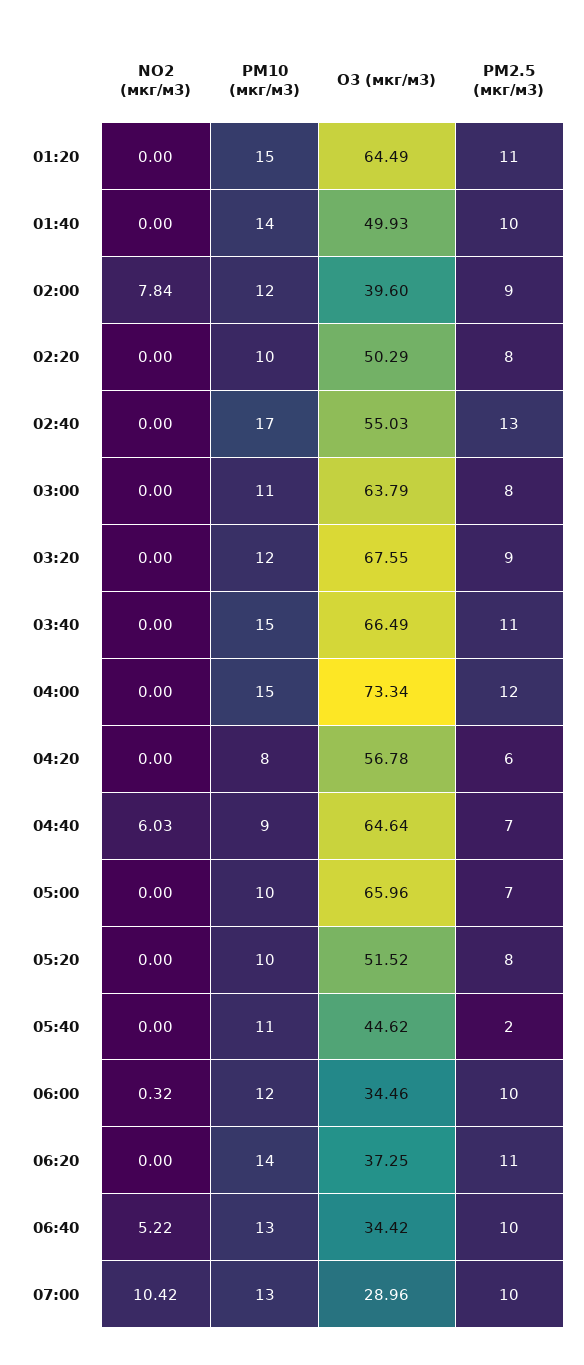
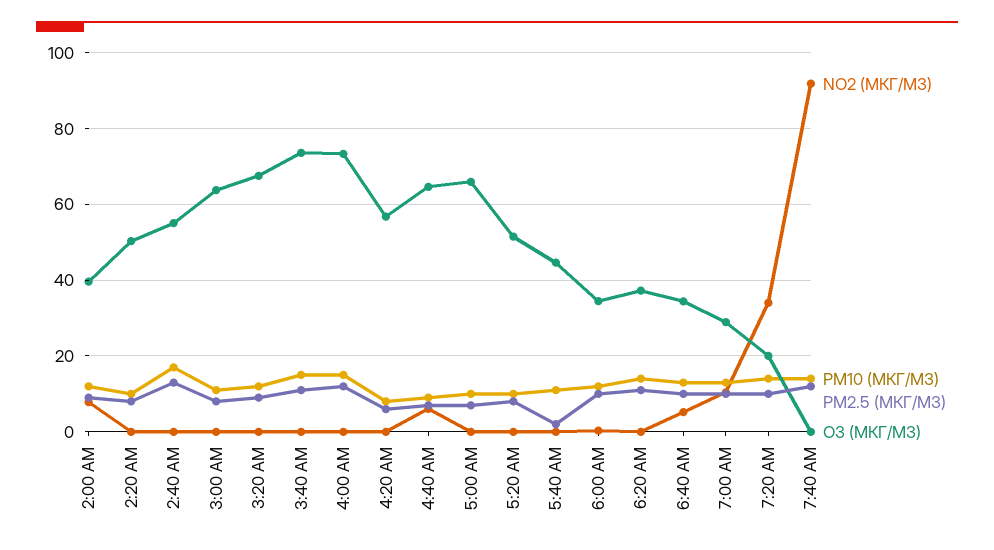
NO2 (мкг/м3), 01:20: 0 -> none
PM10 (мкг/м3), 01:20: 15 -> none
O3 (мкг/м3), 01:20: 64.49 -> none
PM2.5 (мкг/м3), 01:20: 11 -> none
NO2 (мкг/м3), 01:40: 0 -> none
PM10 (мкг/м3), 01:40: 14 -> none
O3 (мкг/м3), 01:40: 49.93 -> none
PM2.5 (мкг/м3), 01:40: 10 -> none
O3 (мкг/м3), 03:40: 66.49 -> 74
NO2 (мкг/м3), 7:20 AM: none -> 34
PM10 (мкг/м3), 7:20 AM: none -> 14
PM2.5 (мкг/м3), 7:20 AM: none -> 10
O3 (мкг/м3), 7:20 AM: none -> 20
NO2 (мкг/м3), 7:40 AM: none -> 92
PM10 (мкг/м3), 7:40 AM: none -> 14
PM2.5 (мкг/м3), 7:40 AM: none -> 12
O3 (мкг/м3), 7:40 AM: none -> 0

